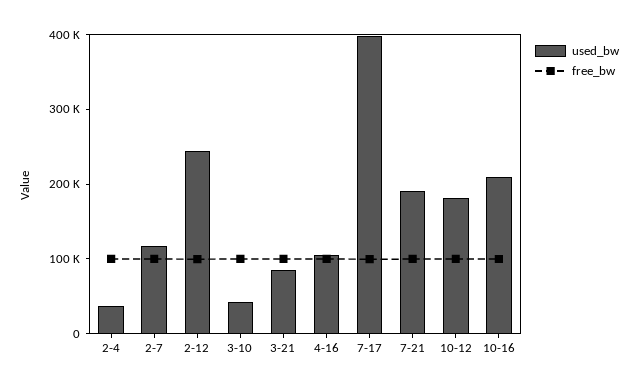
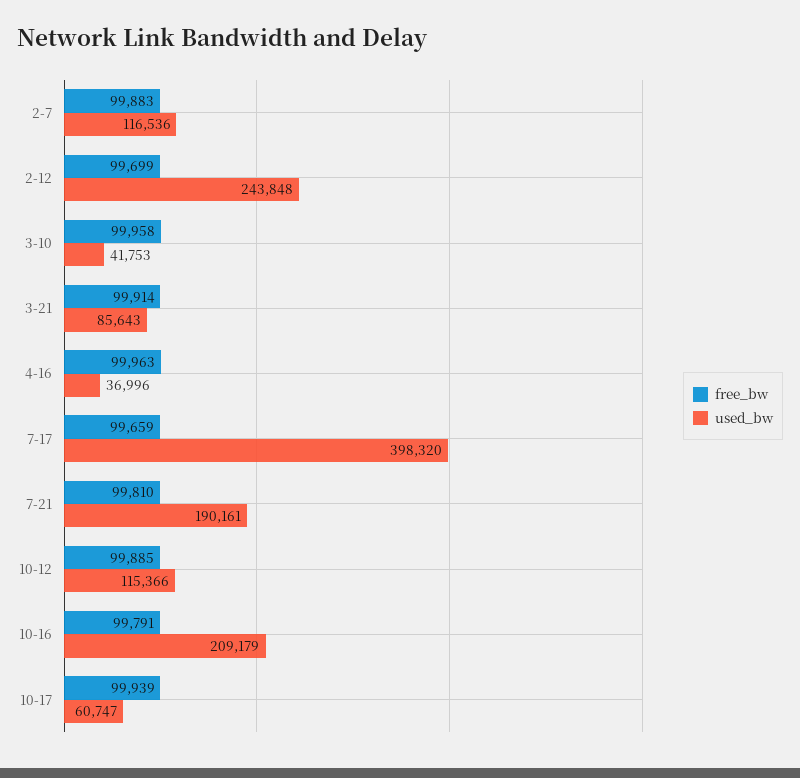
used_bw, 2-4: 40000 -> none
free_bw, 2-4: 100000 -> none
used_bw, 4-16: 100000 -> 36996
used_bw, 10-12: 180000 -> 115366
free_bw, 10-17: none -> 99939
used_bw, 10-17: none -> 60747

